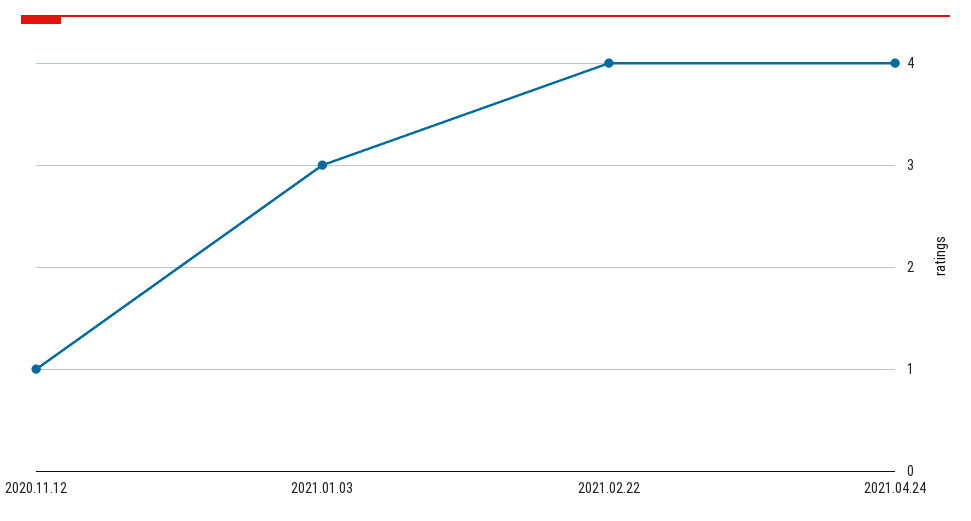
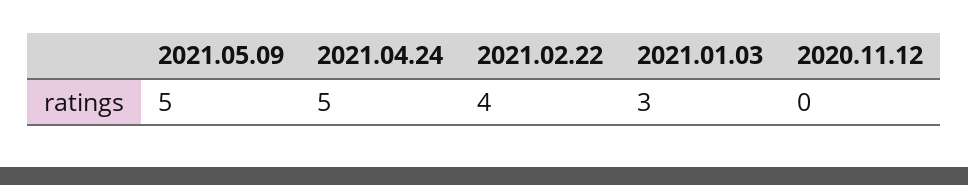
2020.11.12: 1 -> 0
2021.04.24: 4 -> 5
2021.05.09: none -> 5

